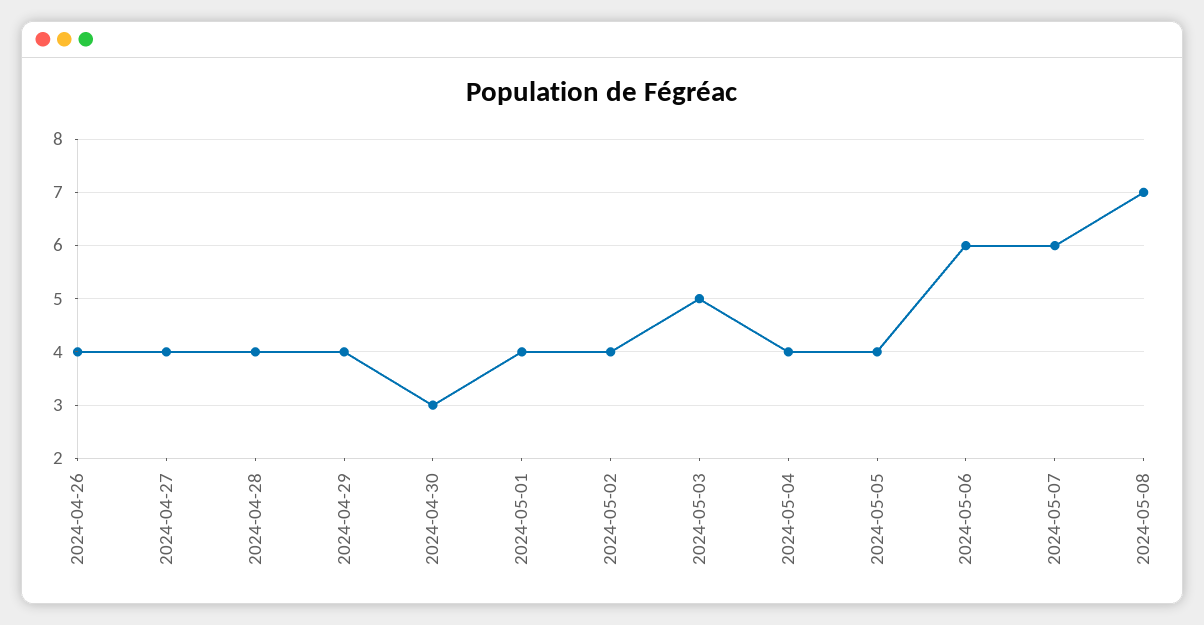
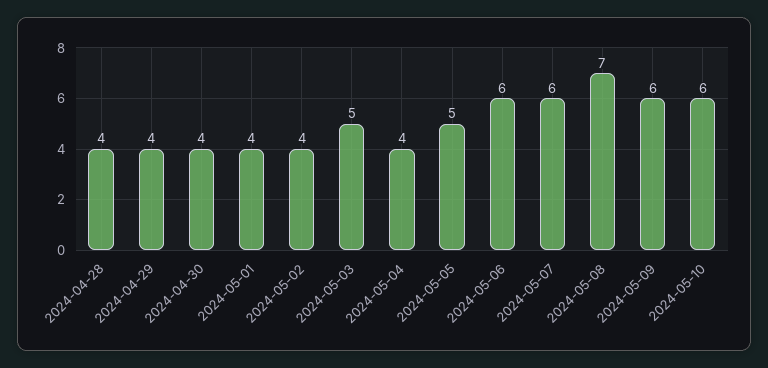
2024-04-26: 4 -> none
2024-04-27: 4 -> none
2024-04-30: 3 -> 4
2024-05-05: 4 -> 5
2024-05-09: none -> 6
2024-05-10: none -> 6

